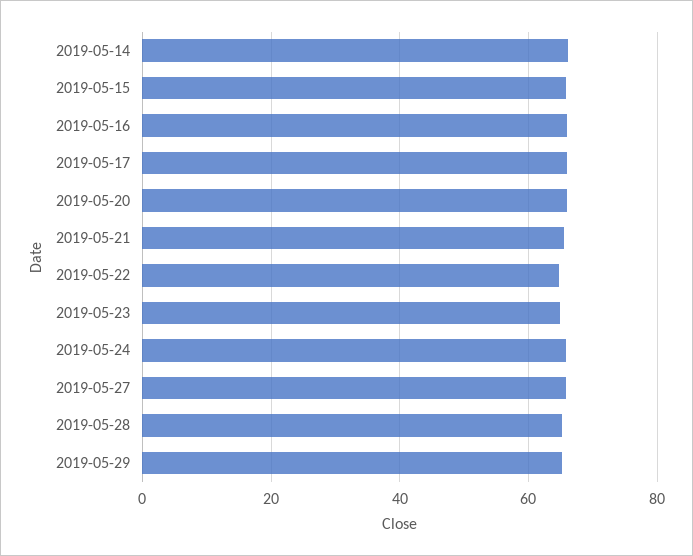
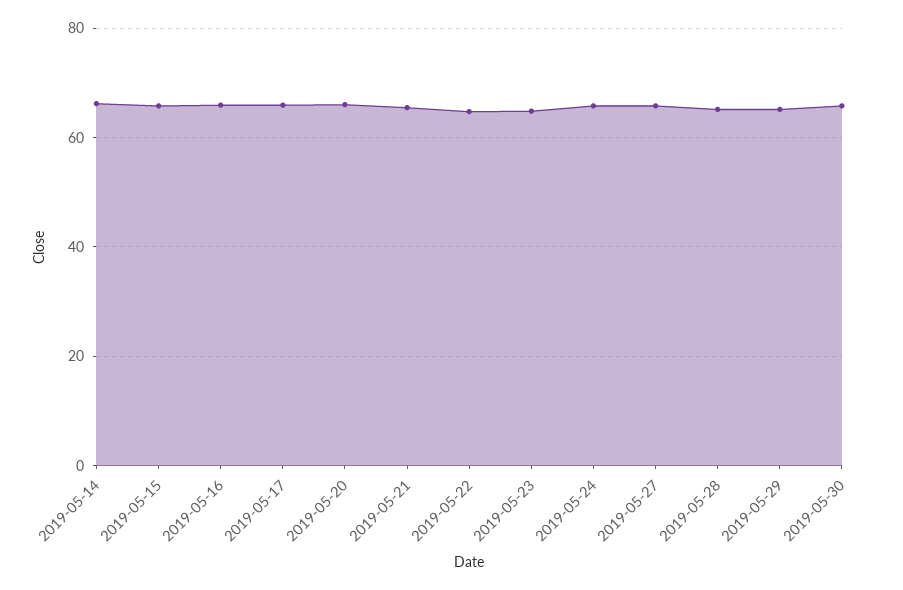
2019-05-30: none -> 66

